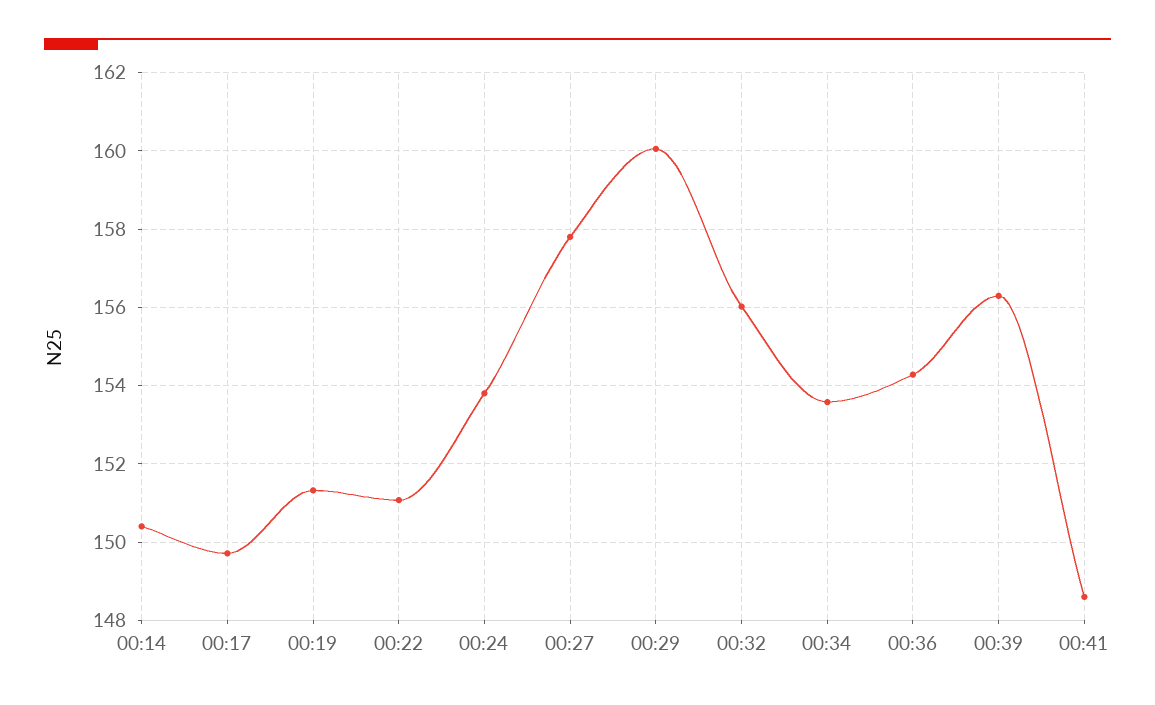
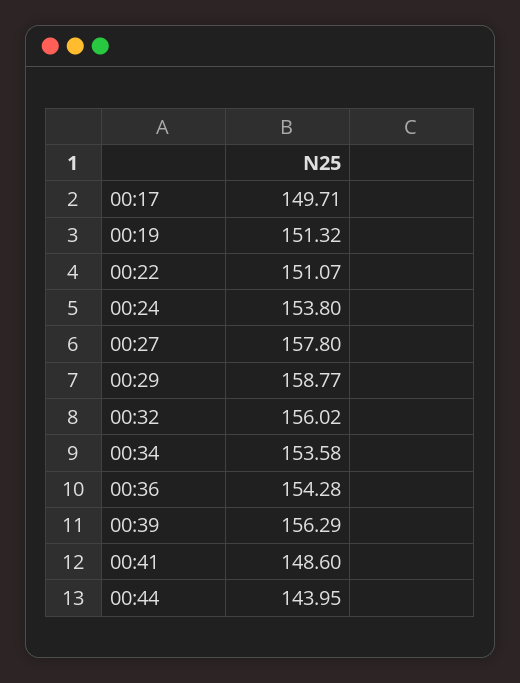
00:14: 150.4 -> none
00:29: 160 -> 158.77
00:44: none -> 143.95

